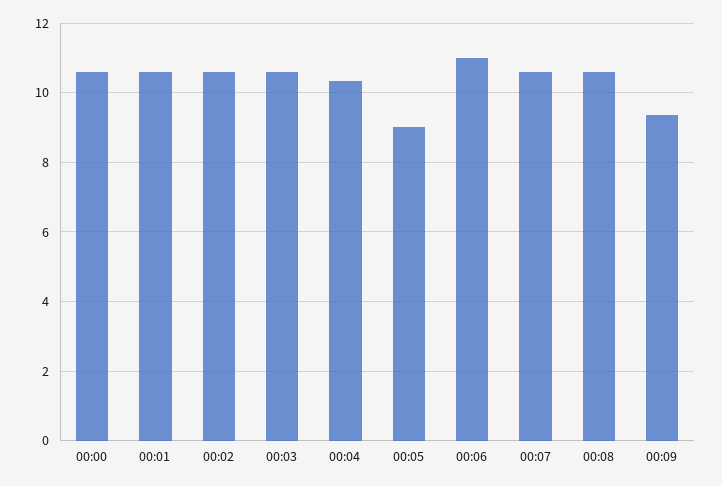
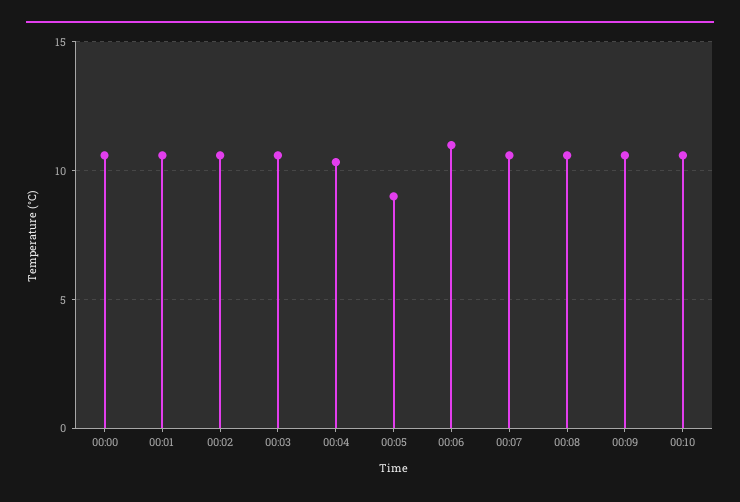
00:09: 9.4 -> 10.5
00:10: none -> 10.5

